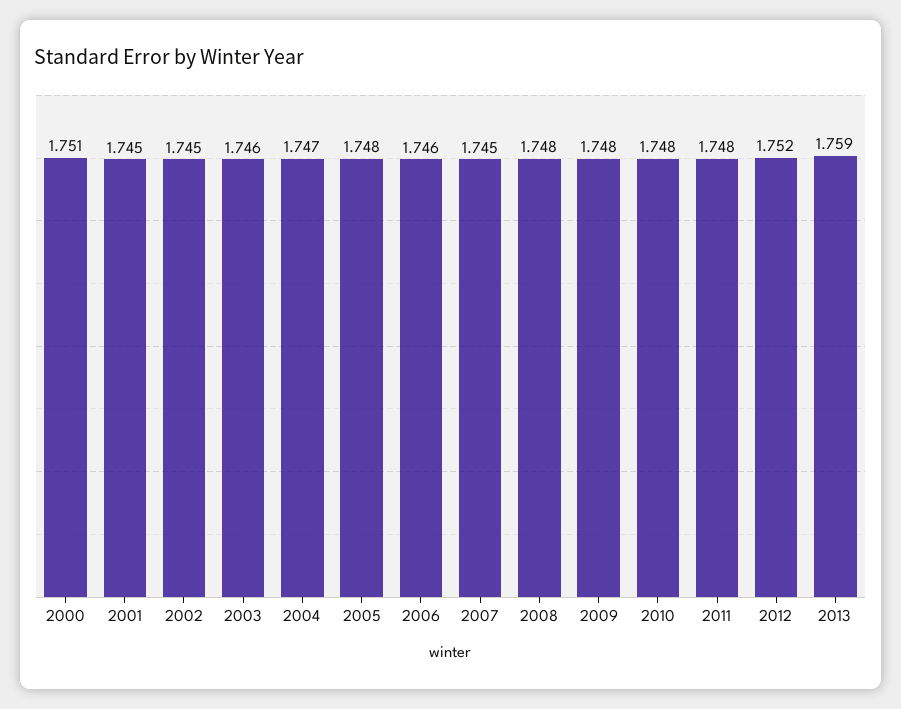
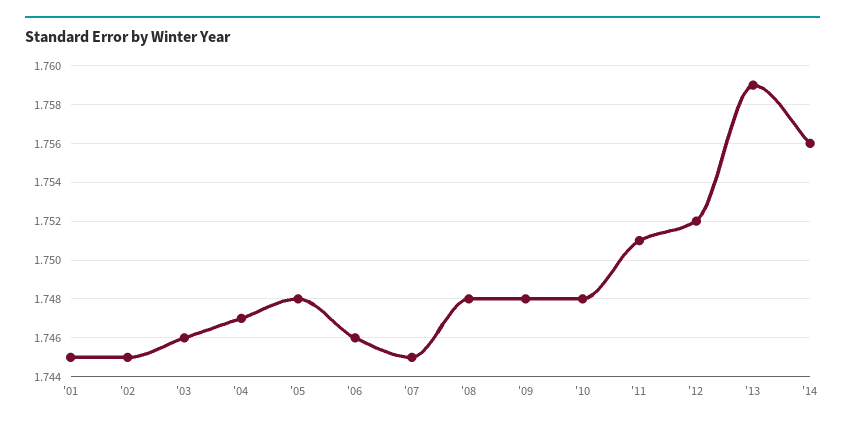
2000: 1.751 -> none
2011: 1.748 -> 1.751
'14: none -> 1.756

